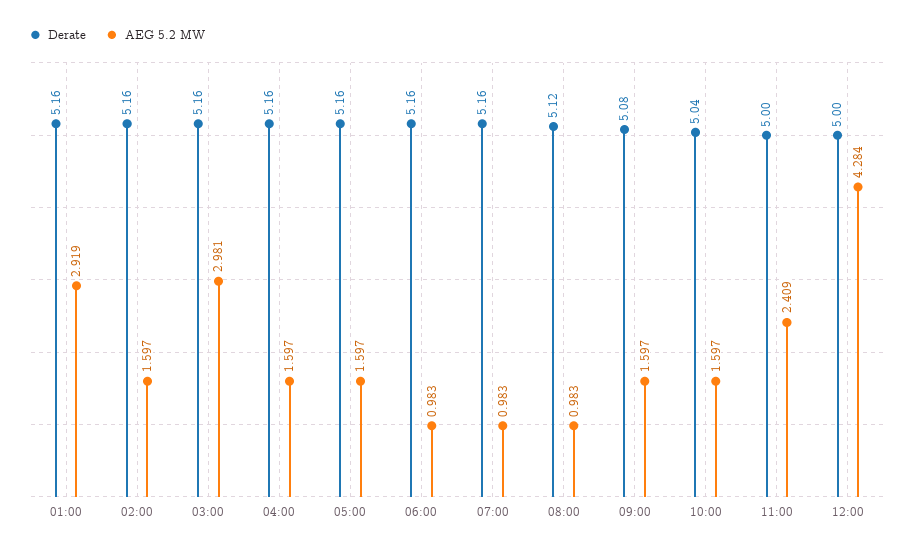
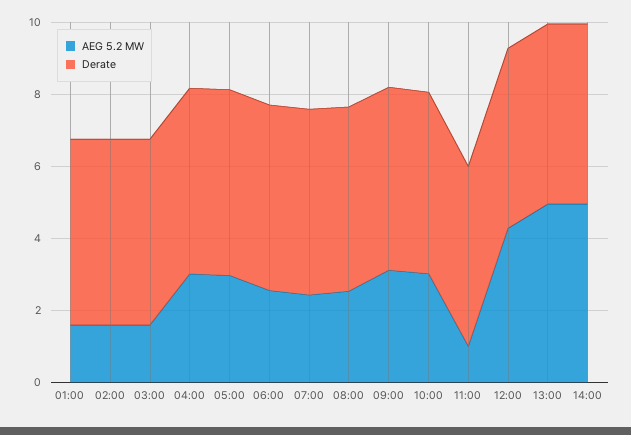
AEG 5.2 MW, 01:00: 2.919 -> 1.5
AEG 5.2 MW, 03:00: 2.981 -> 1.5
AEG 5.2 MW, 04:00: 1.597 -> 3
AEG 5.2 MW, 05:00: 1.597 -> 3
AEG 5.2 MW, 06:00: 0.983 -> 2.5
AEG 5.2 MW, 07:00: 0.983 -> 2.5
AEG 5.2 MW, 08:00: 0.983 -> 2.5
AEG 5.2 MW, 09:00: 1.597 -> 3
AEG 5.2 MW, 10:00: 1.597 -> 3
AEG 5.2 MW, 11:00: 2.409 -> 1
AEG 5.2 MW, 13:00: none -> 5
Derate, 13:00: none -> 5
AEG 5.2 MW, 14:00: none -> 5
Derate, 14:00: none -> 5

